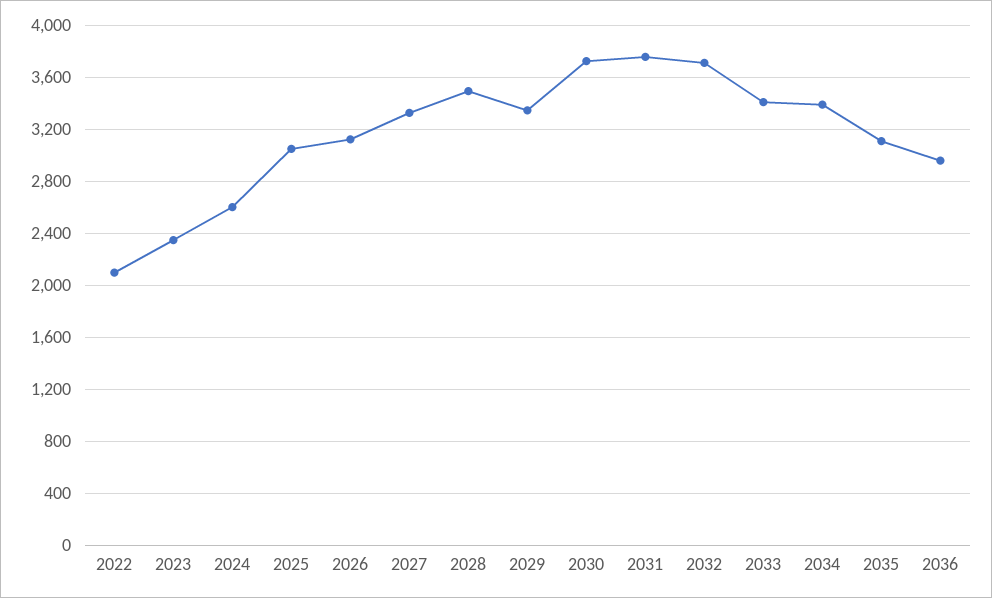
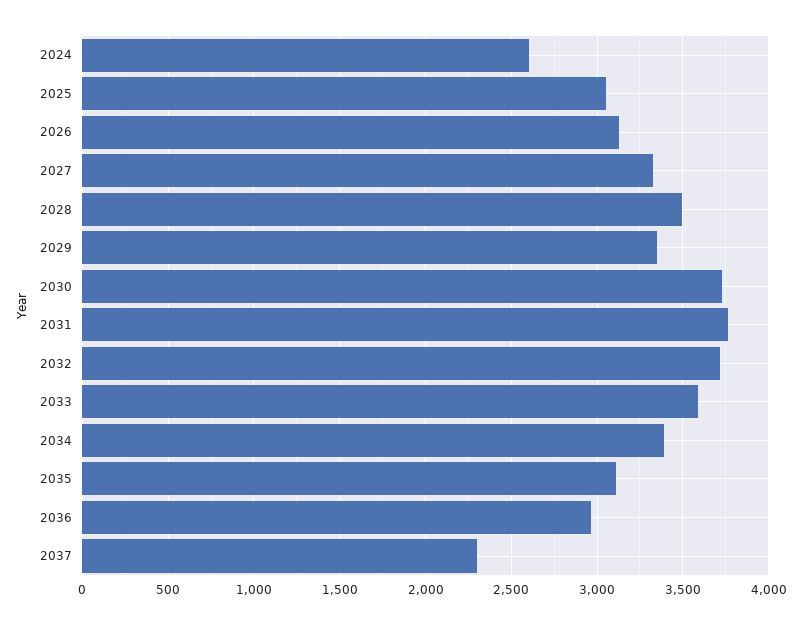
2022: 2100 -> none
2023: 2350 -> none
2033: 3400 -> 3600
2037: none -> 2300

